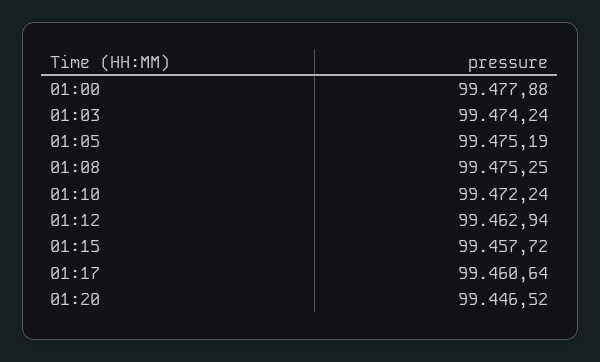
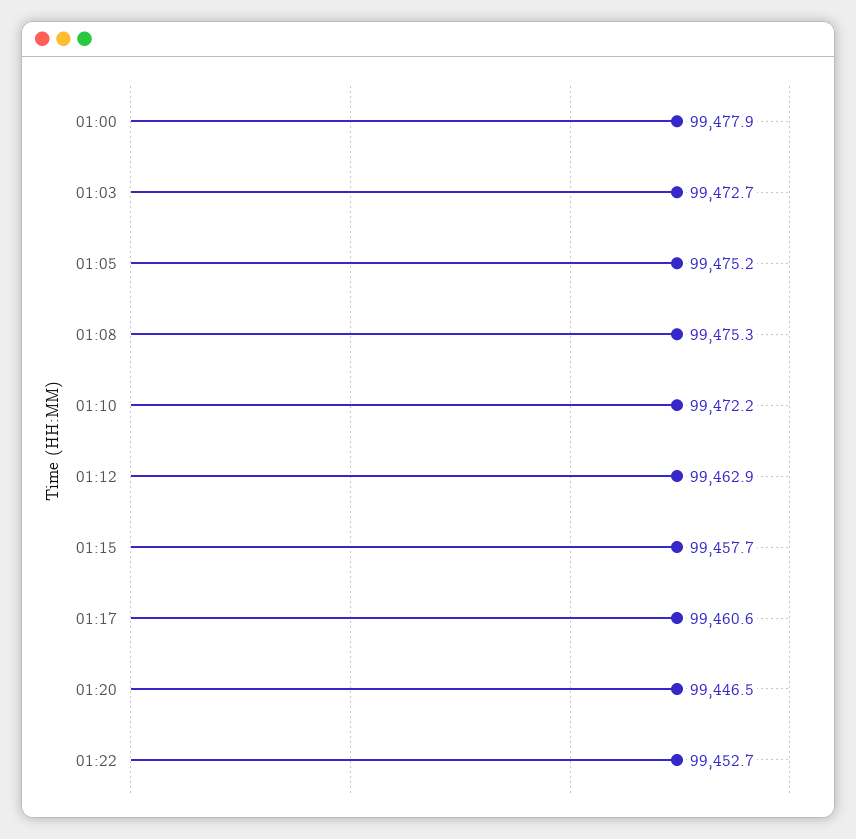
01:03: 99474.24 -> 99472.7
01:22: none -> 99452.7

